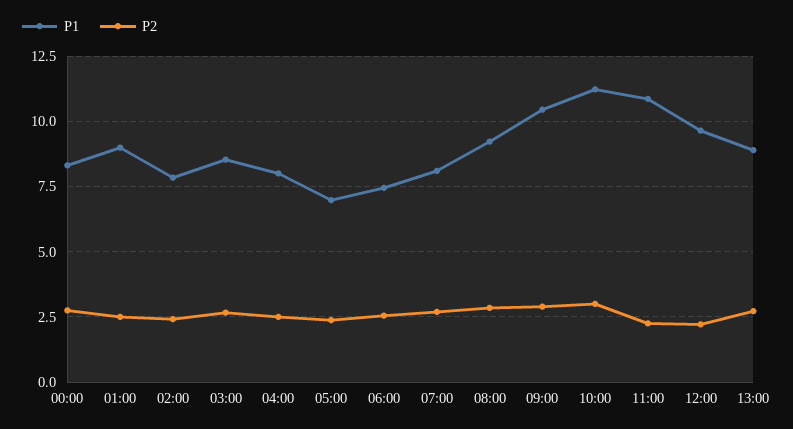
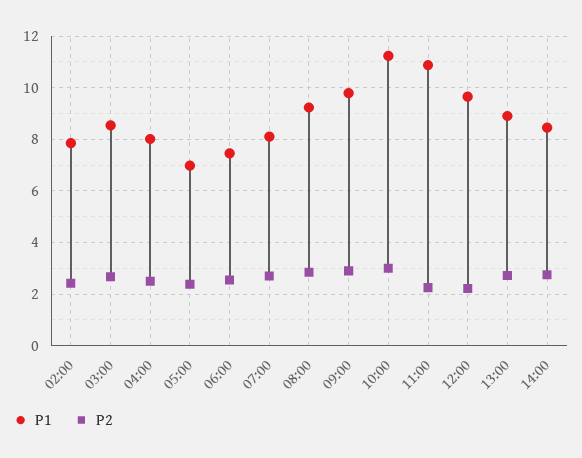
P1, 00:00: 8.25 -> none
P2, 00:00: 2.75 -> none
P1, 01:00: 9 -> none
P2, 01:00: 2.5 -> none
P1, 09:00: 10.5 -> 9.75
P1, 14:00: none -> 8.5
P2, 14:00: none -> 2.75

